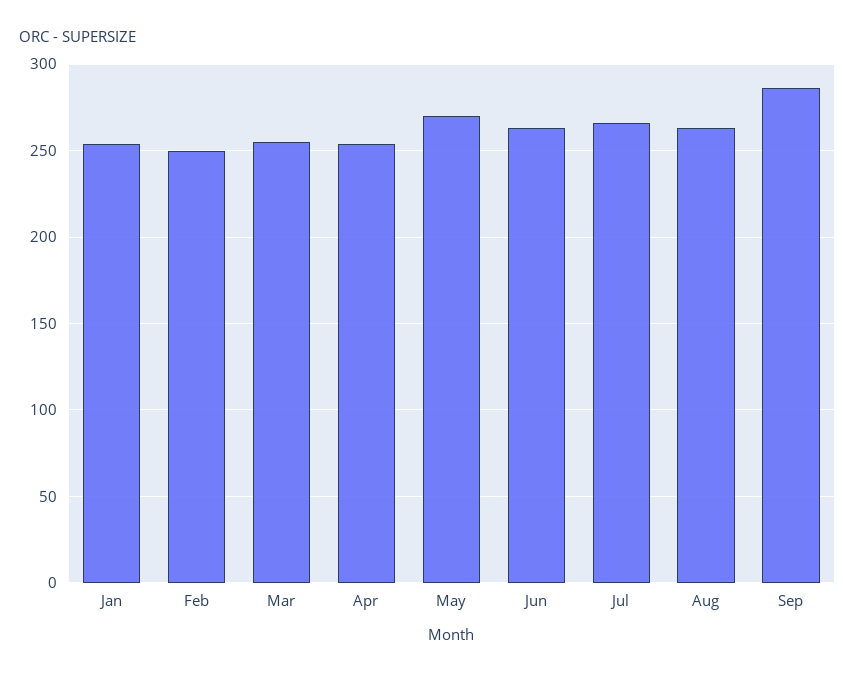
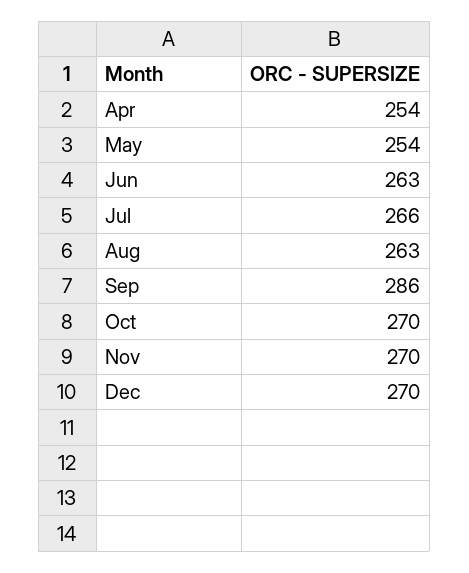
Jan: 255 -> none
Feb: 250 -> none
Mar: 255 -> none
May: 270 -> 254
Oct: none -> 270
Nov: none -> 270
Dec: none -> 270

